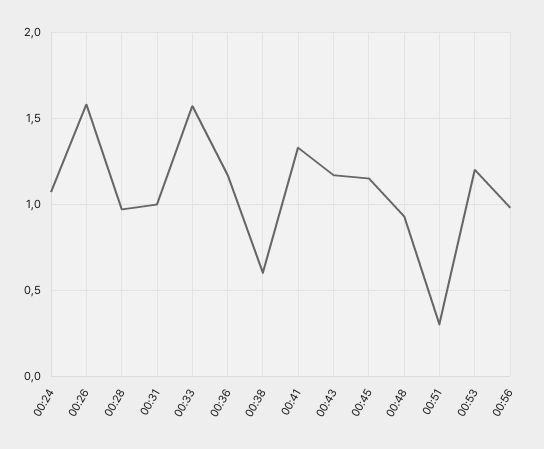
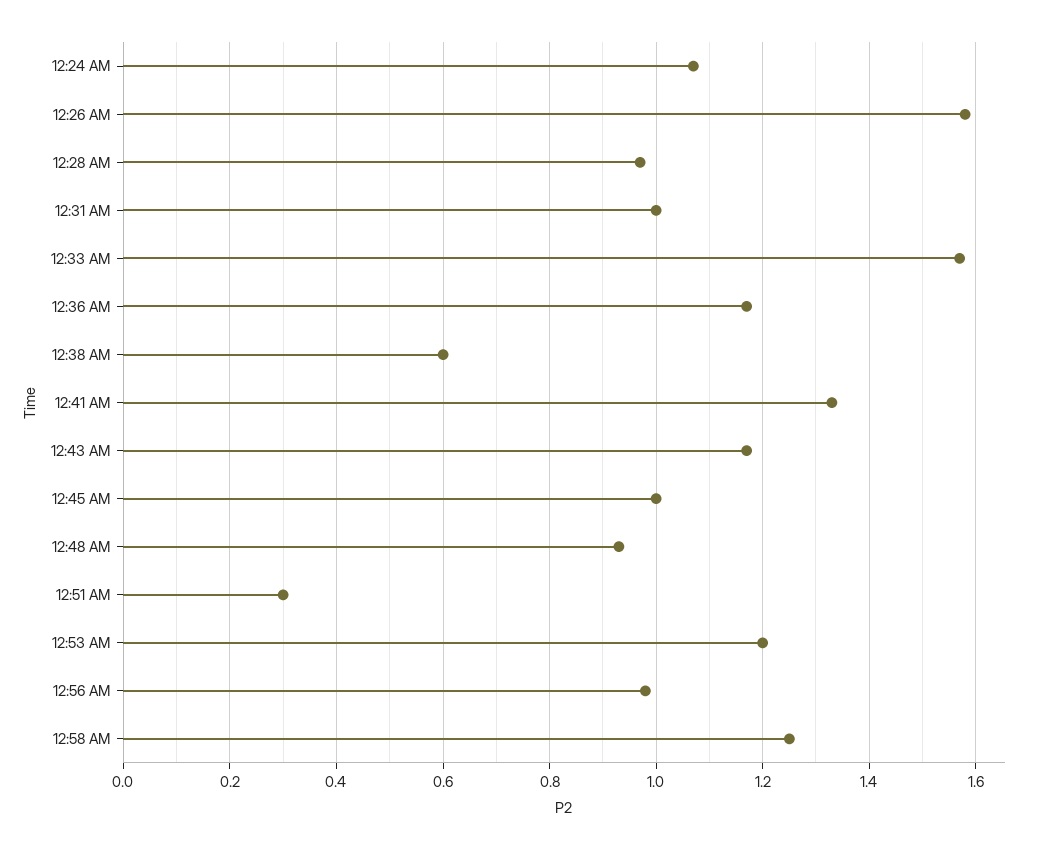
00:45: 1.15 -> 1
12:58 AM: none -> 1.25

